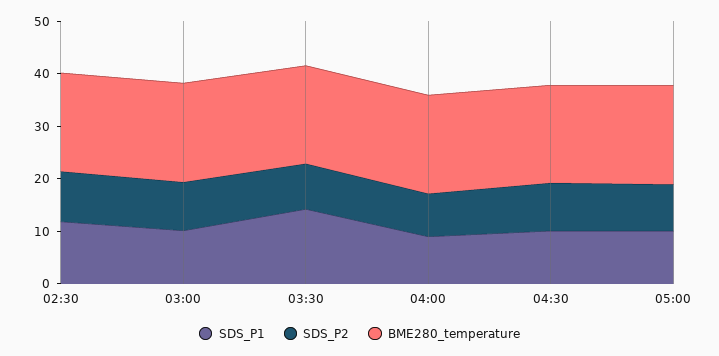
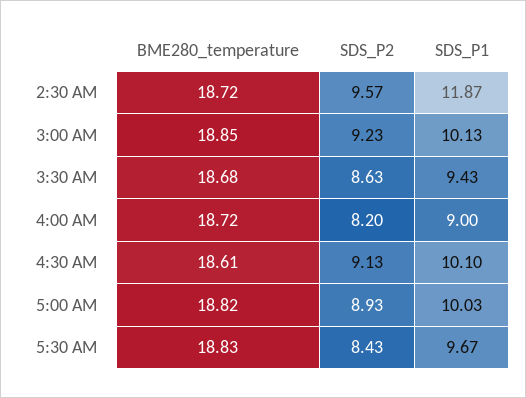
SDS_P1, 03:30: 14 -> 9.43
BME280_temperature, 5:30 AM: none -> 18.83
SDS_P2, 5:30 AM: none -> 8.43
SDS_P1, 5:30 AM: none -> 9.67

